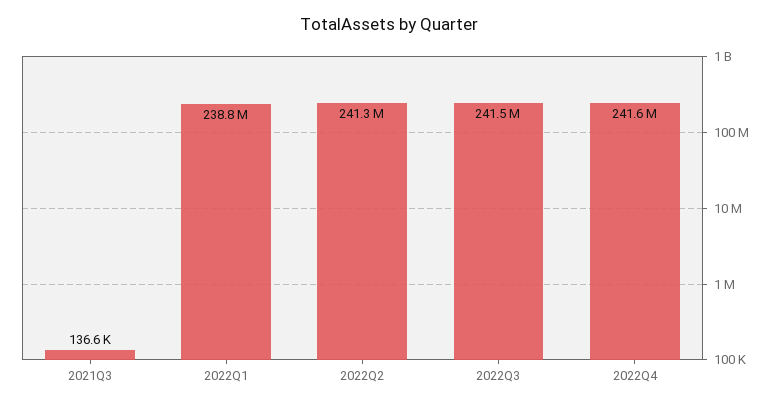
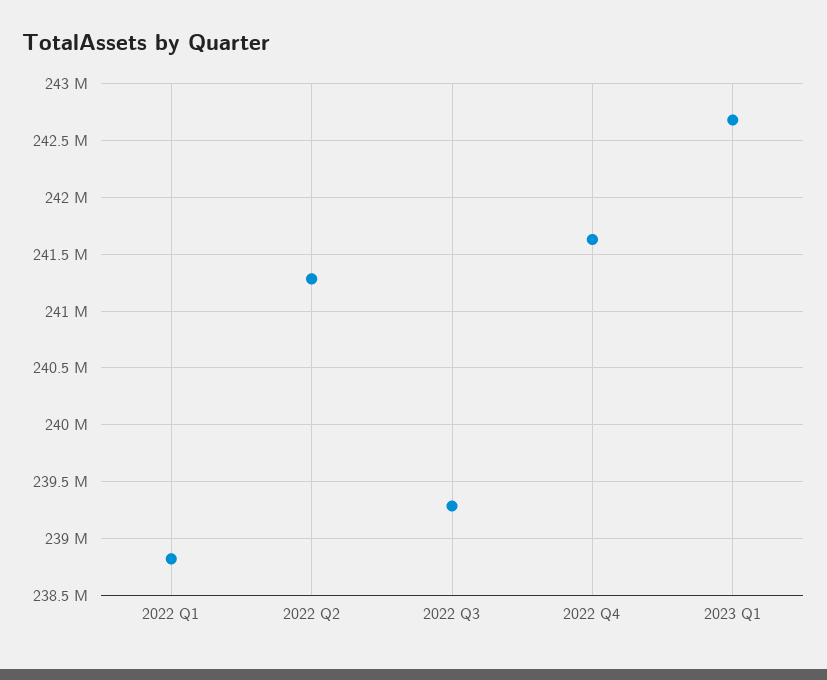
2021Q3: 136600 -> none
2022Q3: 241500000 -> 239300000
2023 Q1: none -> 242700000

